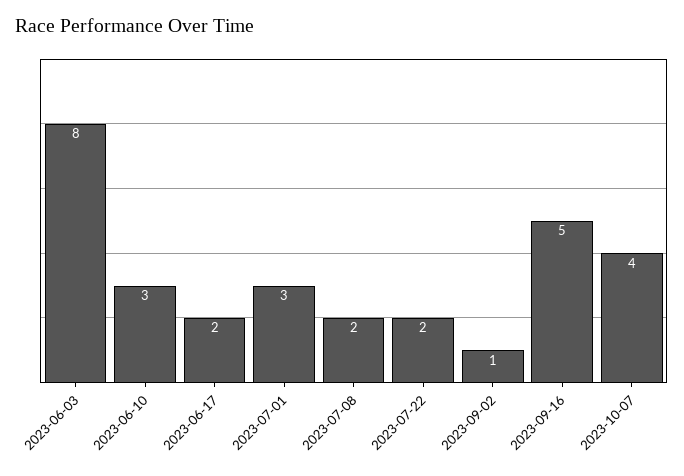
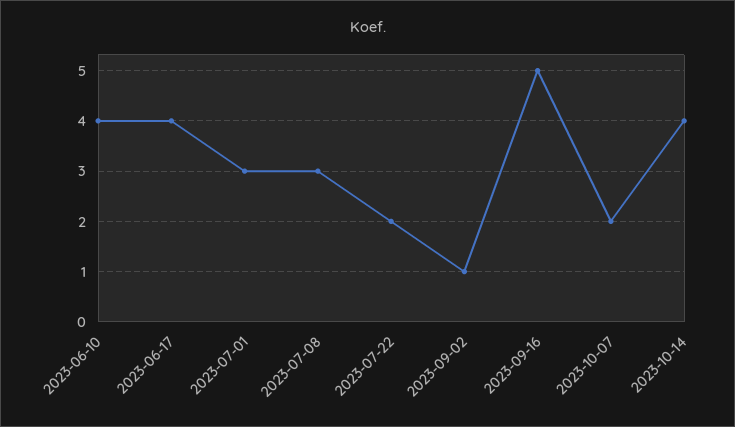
2023-06-03: 8 -> none
2023-06-10: 3 -> 4
2023-06-17: 2 -> 4
2023-07-08: 2 -> 3
2023-10-07: 4 -> 2
2023-10-14: none -> 4

